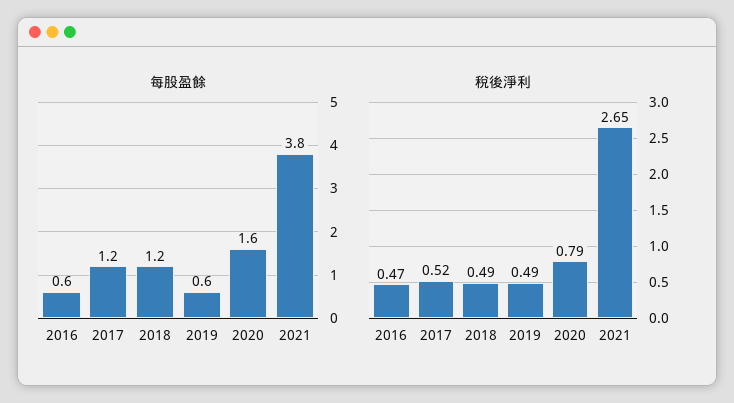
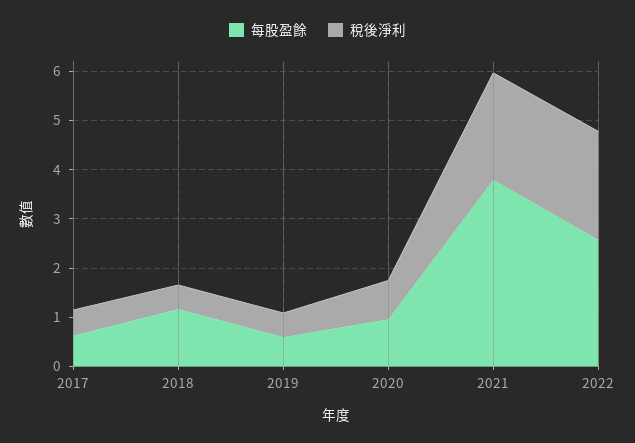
每股盈餘, 2016: 0.6 -> none
每股盈餘, 2017: 1.2 -> 0.6
每股盈餘, 2020: 1.6 -> 1
稅後淨利, 2016: 0.47 -> none
稅後淨利, 2021: 2.65 -> 2.2
每股盈餘, 2022: none -> 2.6
稅後淨利, 2022: none -> 2.2

